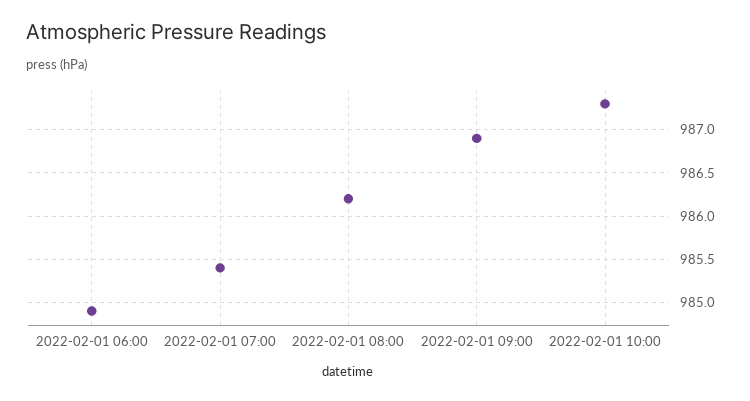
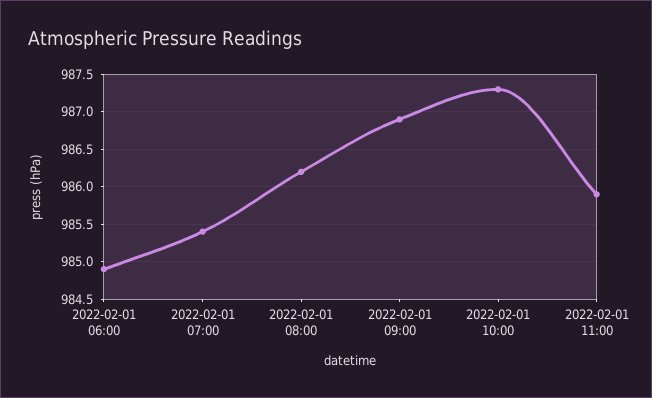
2022-02-01 11:00: none -> 985.9

